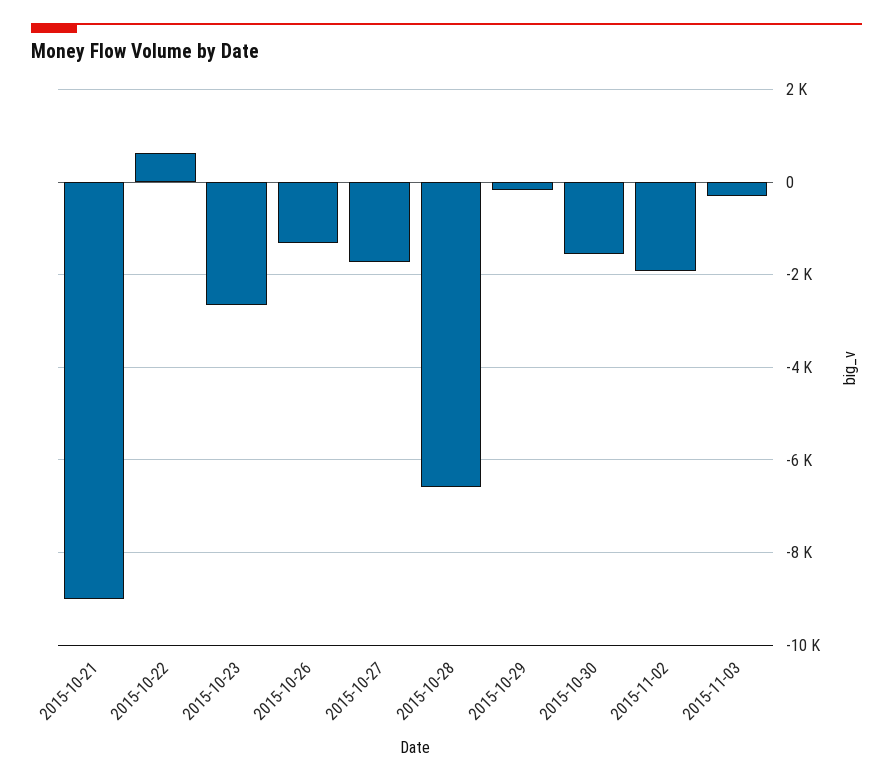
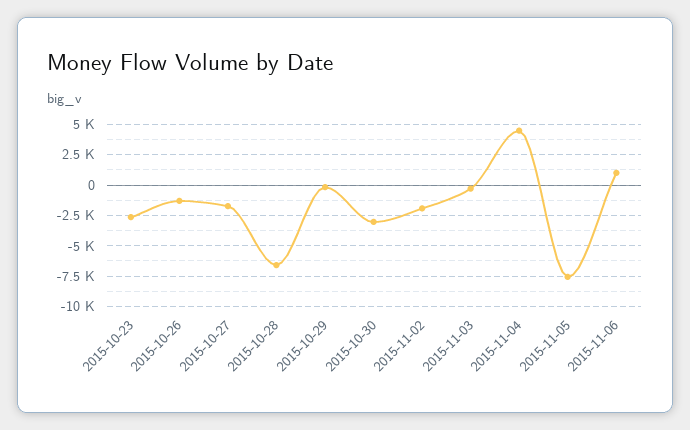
2015-10-21: -9000 -> none
2015-10-22: 600 -> none
2015-10-30: -1600 -> -3000
2015-11-04: none -> 4500
2015-11-05: none -> -7500
2015-11-06: none -> 1000

